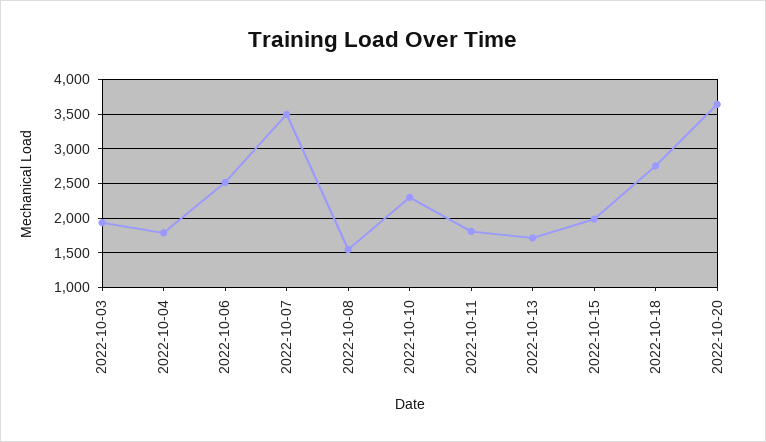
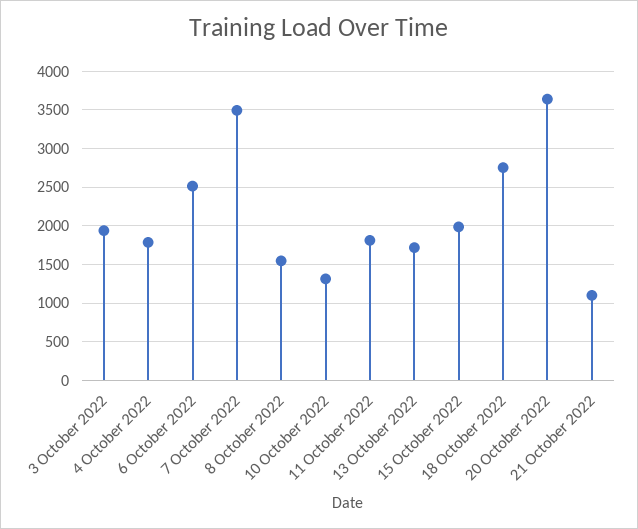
2022-10-10: 2300 -> 1300
21 October 2022: none -> 1100

